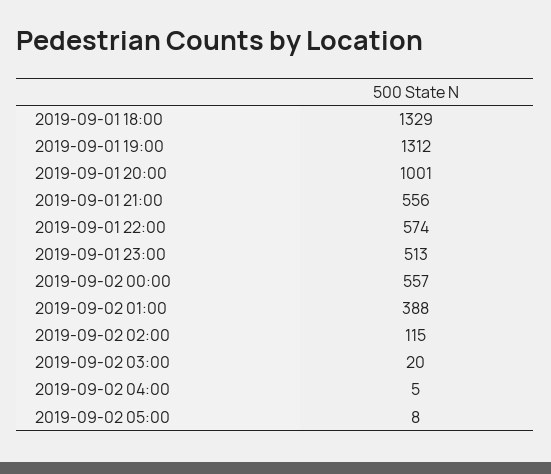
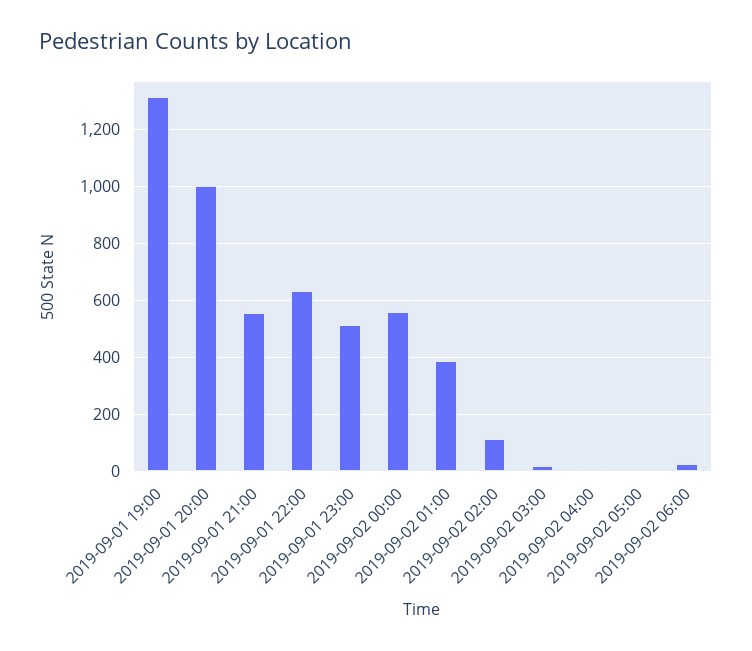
2019-09-01 18:00: 1329 -> none
2019-09-01 22:00: 574 -> 625
2019-09-02 06:00: none -> 25

